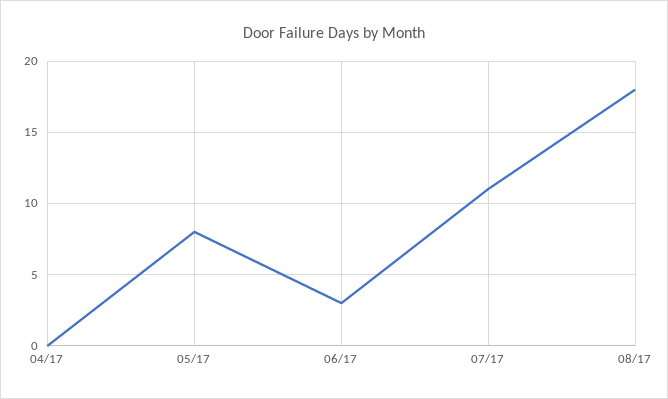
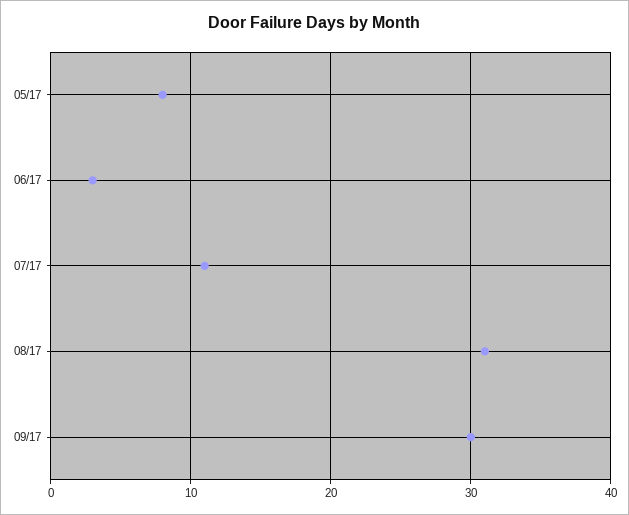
04/17: 0 -> none
08/17: 18 -> 31
09/17: none -> 30

